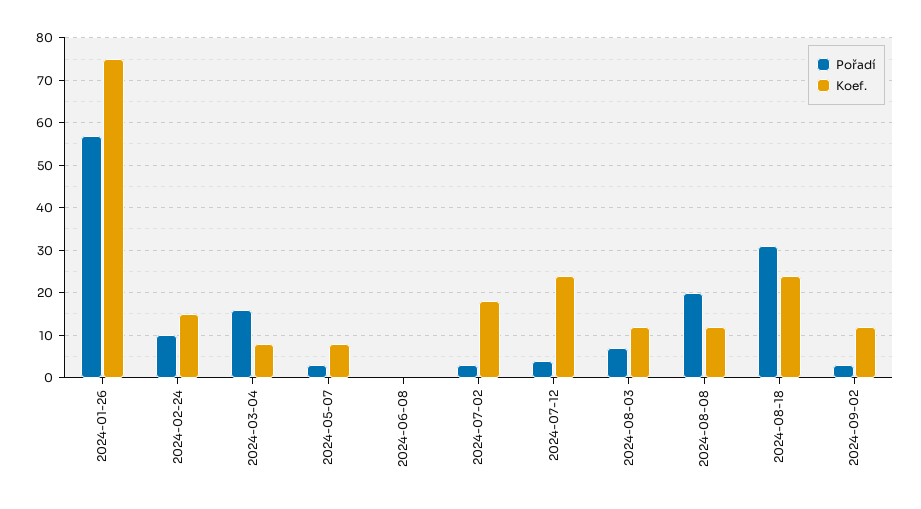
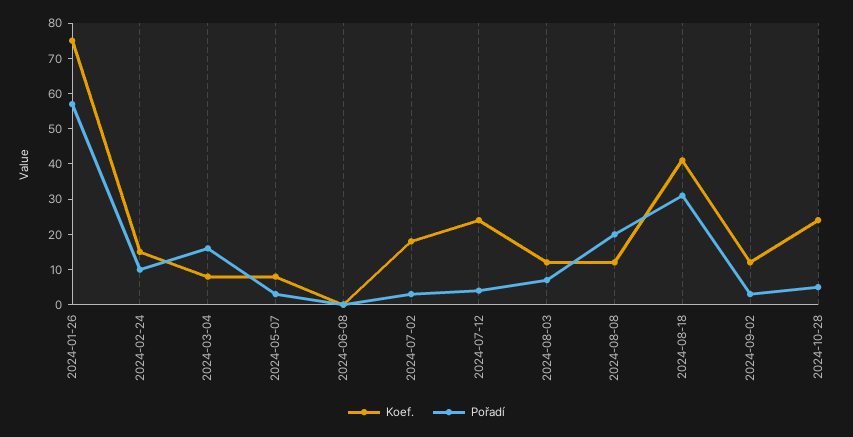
Koef., 2024-08-18: 25 -> 40
Koef., 2024-10-28: none -> 25
Pořadí, 2024-10-28: none -> 5

